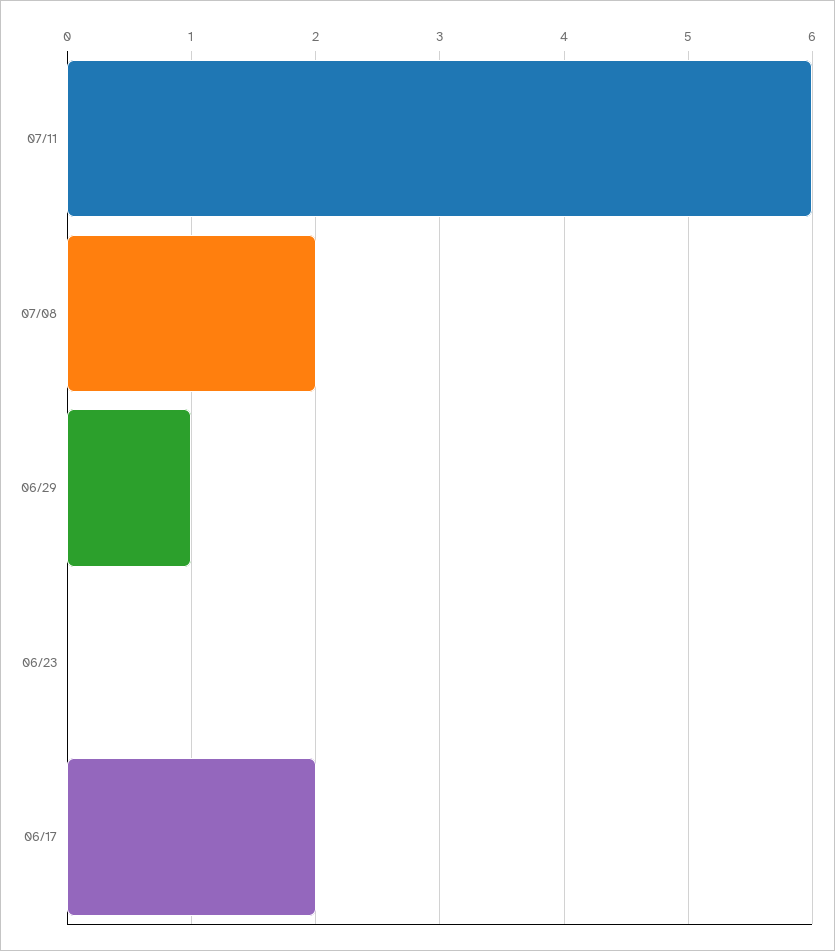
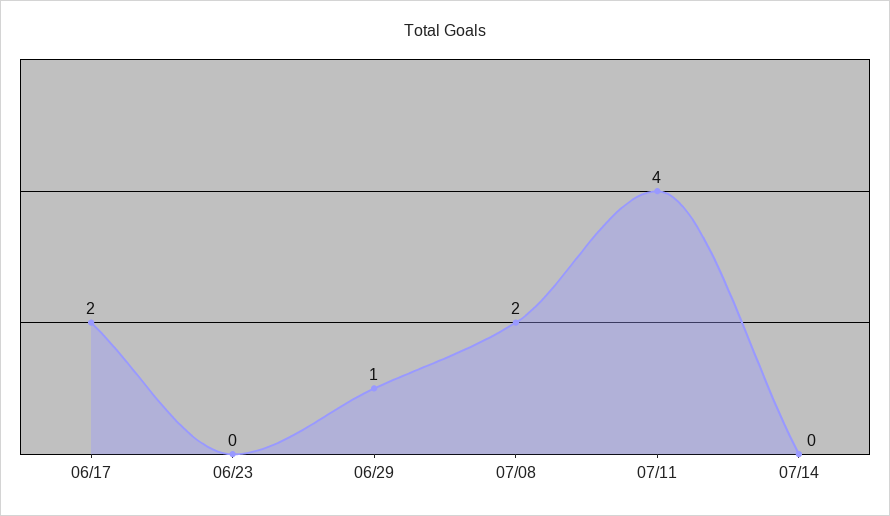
07/11: 6 -> 4
07/14: none -> 0

